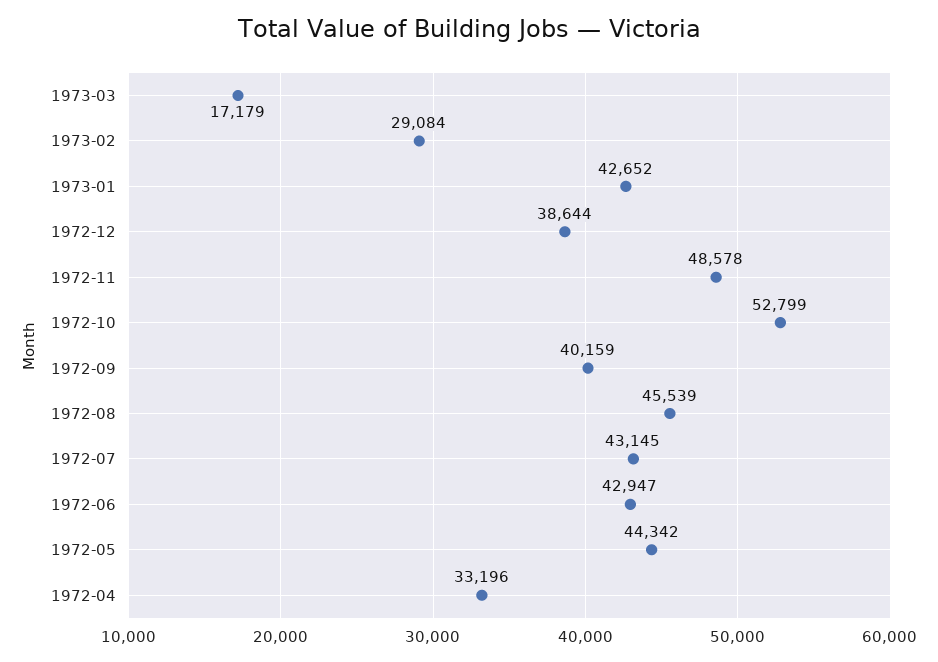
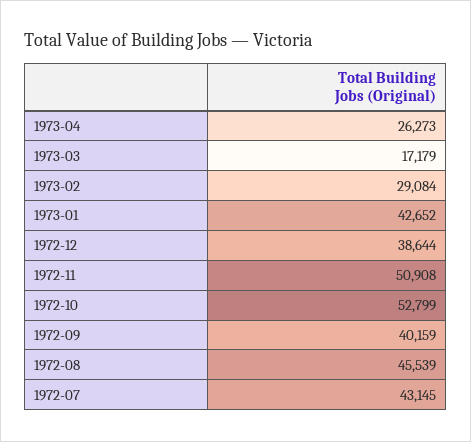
1972-11: 48578 -> 50908
1972-06: 42947 -> none
1972-05: 44342 -> none
1972-04: 33196 -> none
1973-04: none -> 26273

